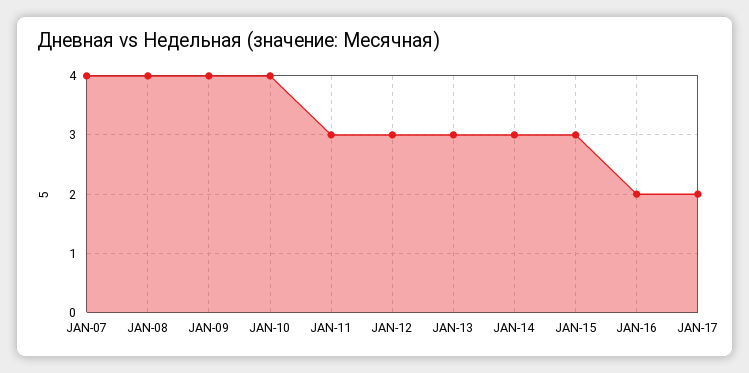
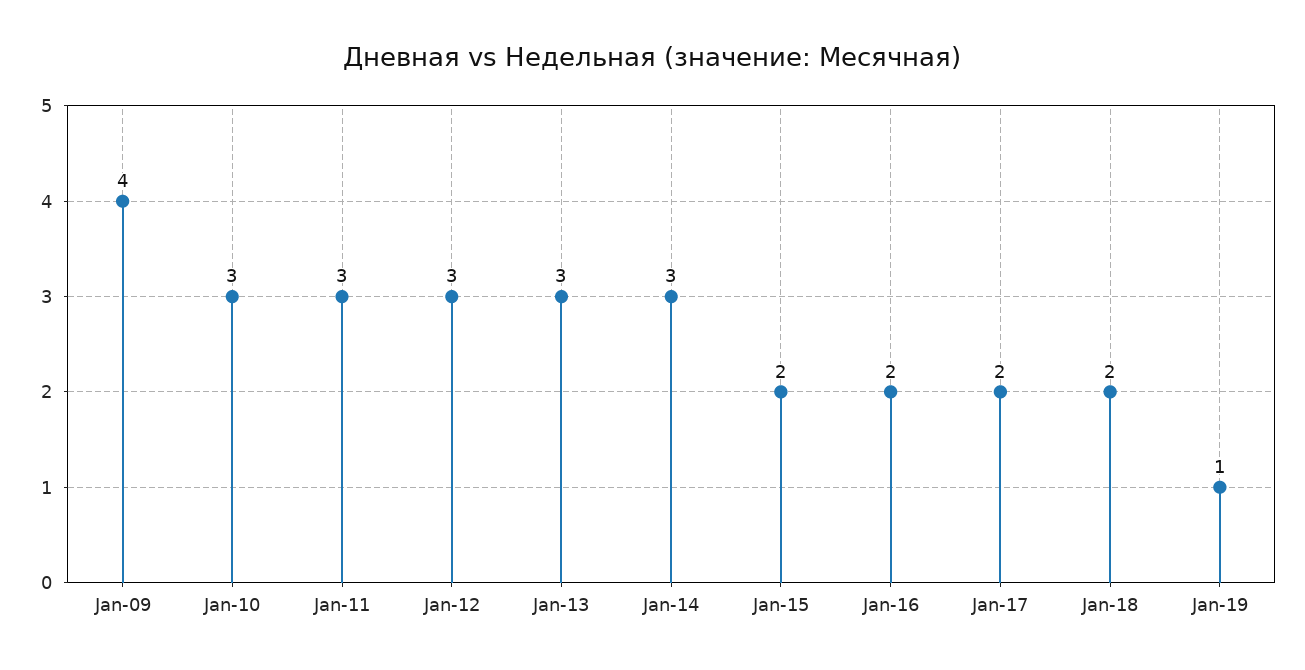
JAN-07: 4 -> none
JAN-08: 4 -> none
JAN-10: 4 -> 3
JAN-15: 3 -> 2
Jan-18: none -> 2
Jan-19: none -> 1

